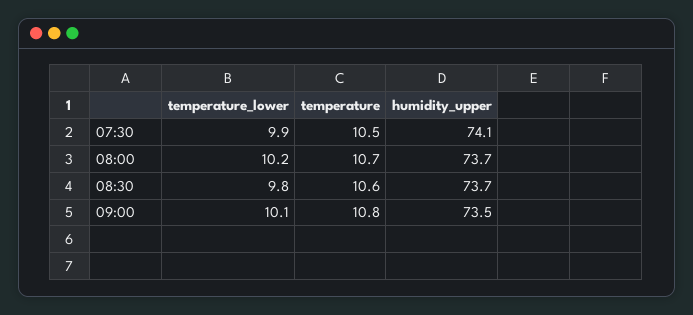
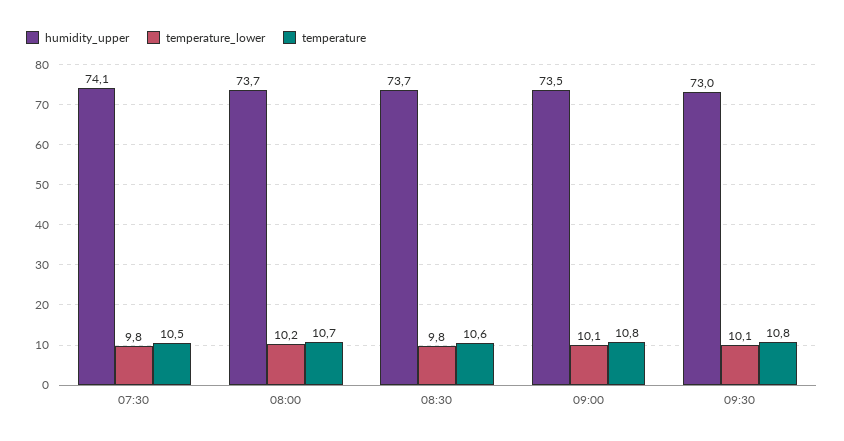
temperature_lower, 07:30: 9.9 -> 9.8
humidity_upper, 09:30: none -> 73
temperature_lower, 09:30: none -> 10.1
temperature, 09:30: none -> 10.8

